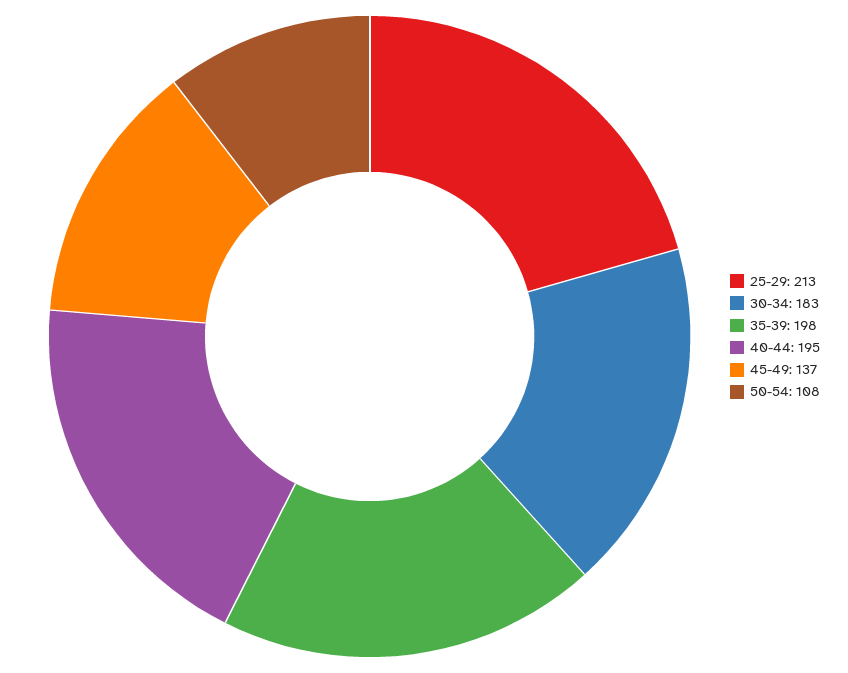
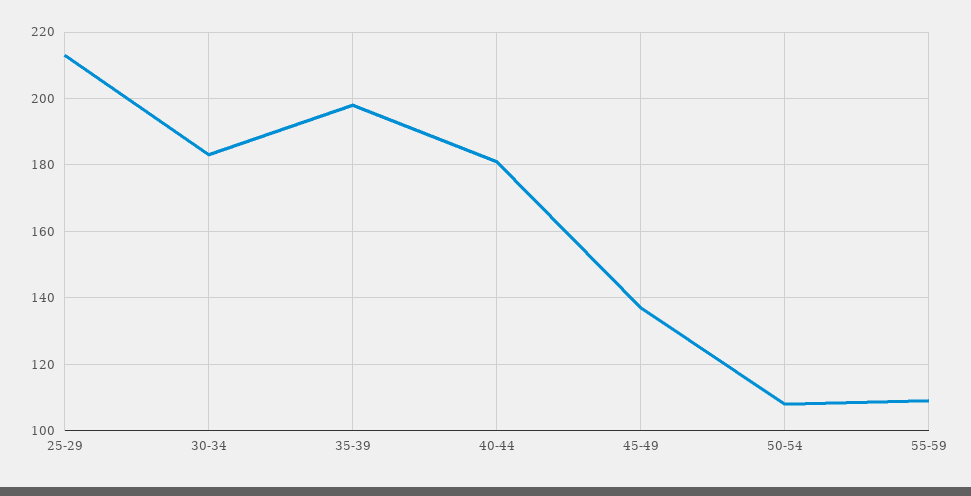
40-44: 195 -> 180
55-59: none -> 110

